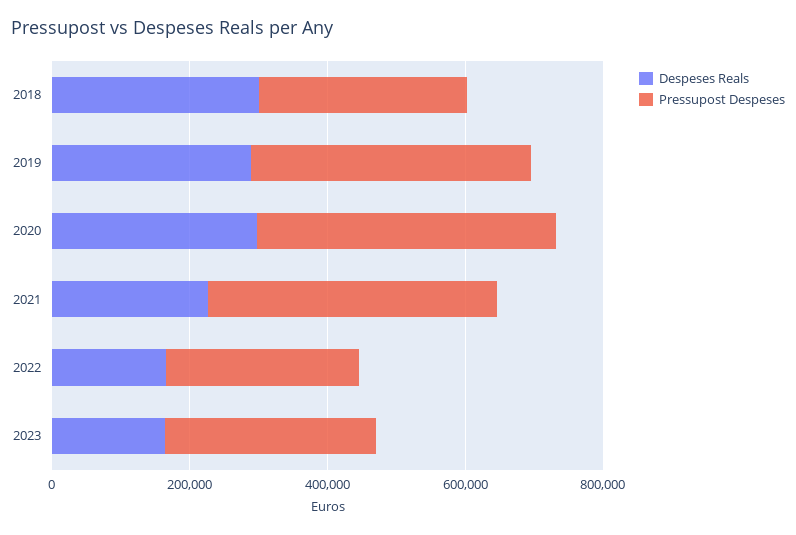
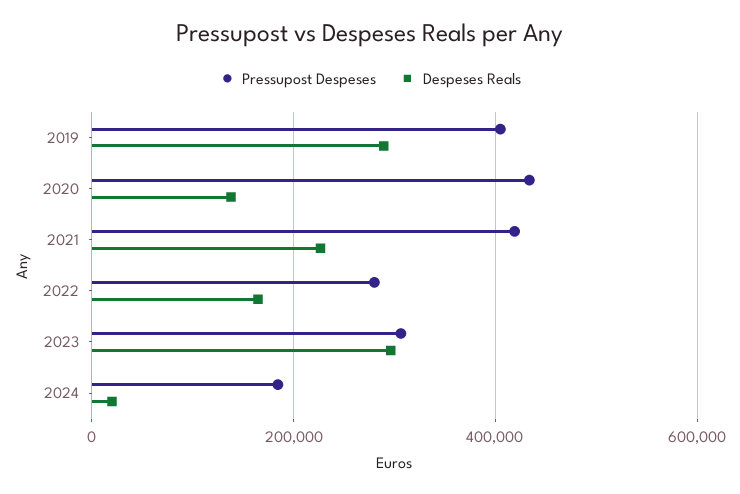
Despeses Reals, 2018: 300000 -> none
Pressupost Despeses, 2018: 300000 -> none
Despeses Reals, 2020: 300000 -> 140000
Despeses Reals, 2023: 150000 -> 300000
Pressupost Despeses, 2024: none -> 180000
Despeses Reals, 2024: none -> 20000

